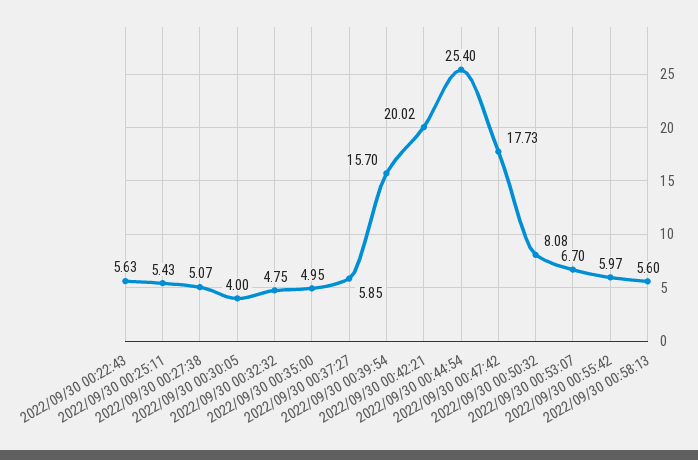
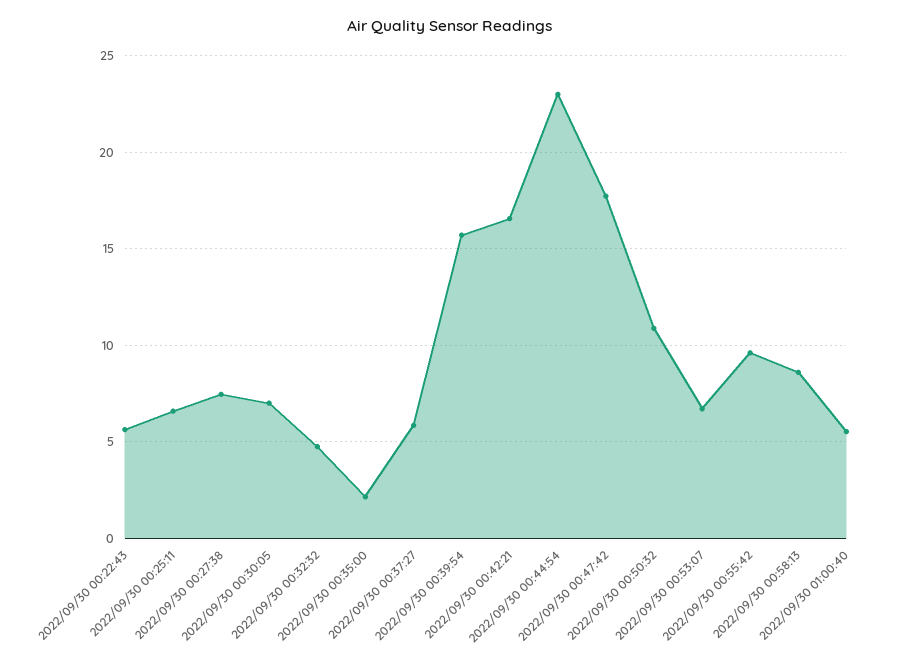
2022/09/30 00:25:11: 5.43 -> 6.5
2022/09/30 00:27:38: 5.07 -> 7.5
2022/09/30 00:30:05: 4 -> 7
2022/09/30 00:35:00: 4.95 -> 2
2022/09/30 00:42:21: 20.02 -> 16.5
2022/09/30 00:44:54: 25.4 -> 23
2022/09/30 00:50:32: 8.08 -> 11
2022/09/30 00:55:42: 5.97 -> 9.5
2022/09/30 00:58:13: 5.6 -> 8.5
2022/09/30 01:00:40: none -> 5.5

